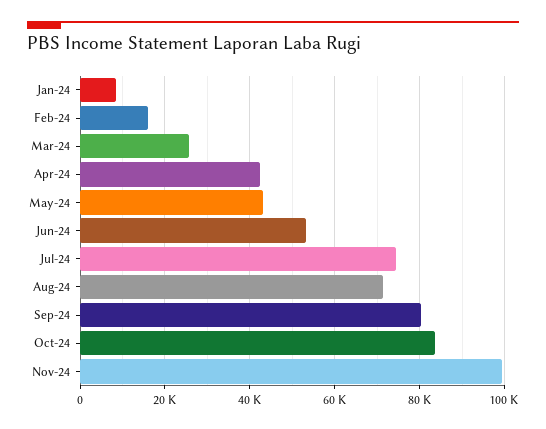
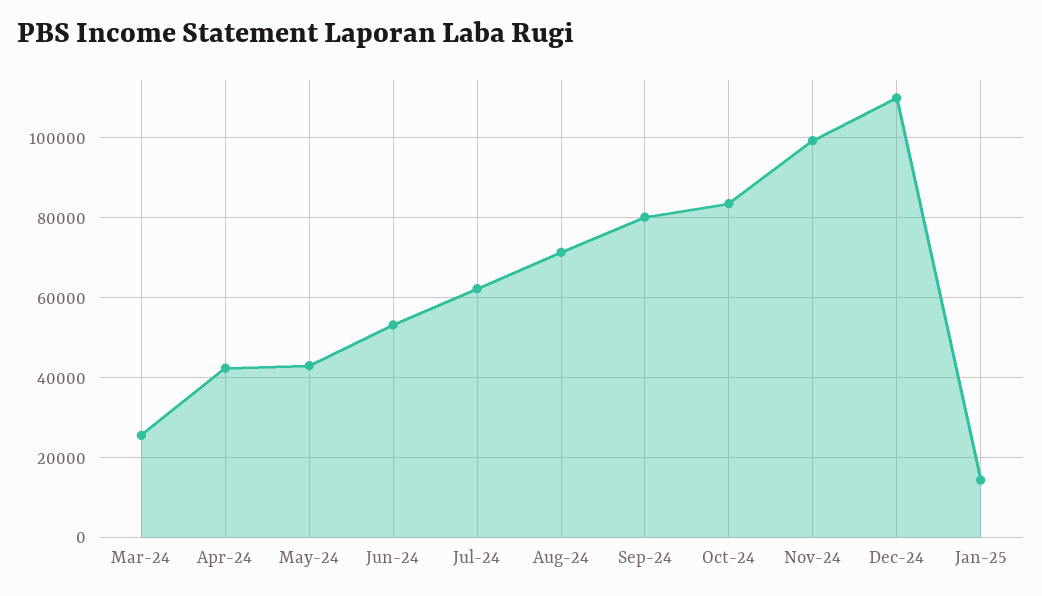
Jan-24: 8000 -> none
Feb-24: 16000 -> none
Jul-24: 74000 -> 62000
Dec-24: none -> 110000
Jan-25: none -> 14000

